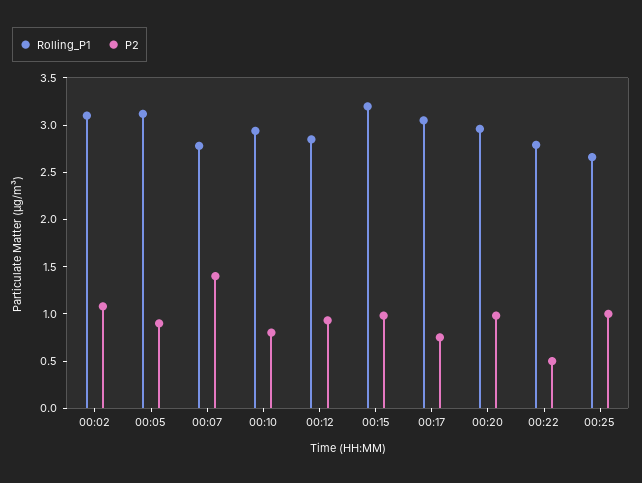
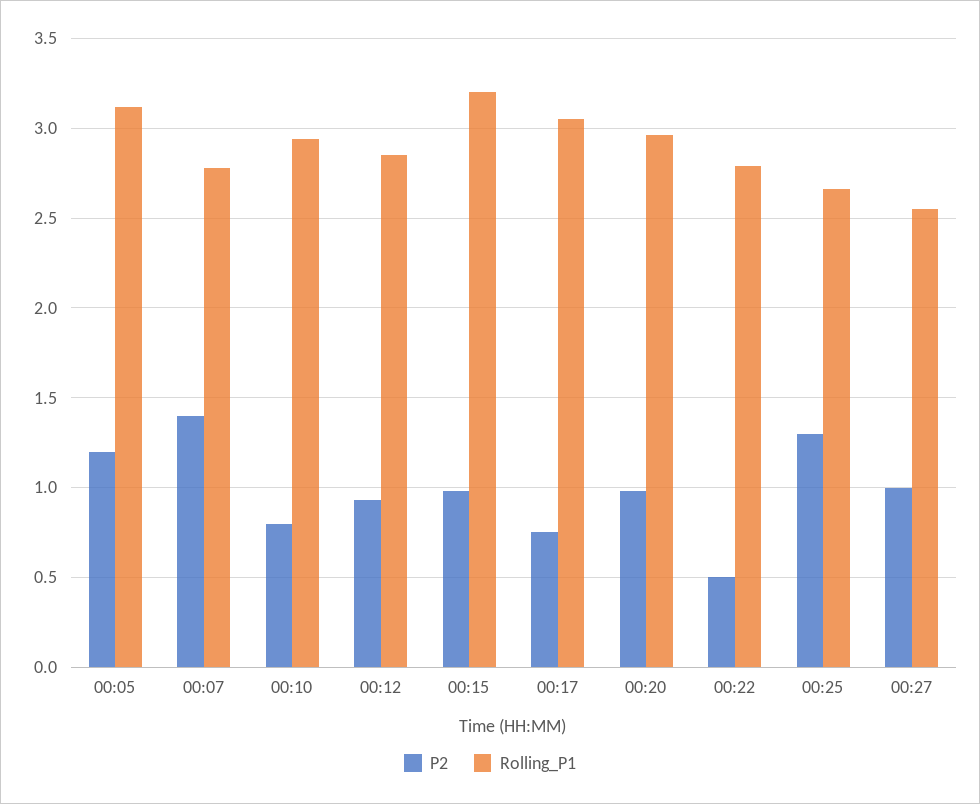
Rolling_P1, 00:02: 3.1 -> none
P2, 00:02: 1.1 -> none
P2, 00:05: 0.9 -> 1.2
P2, 00:25: 1 -> 1.3
P2, 00:27: none -> 1
Rolling_P1, 00:27: none -> 2.55

